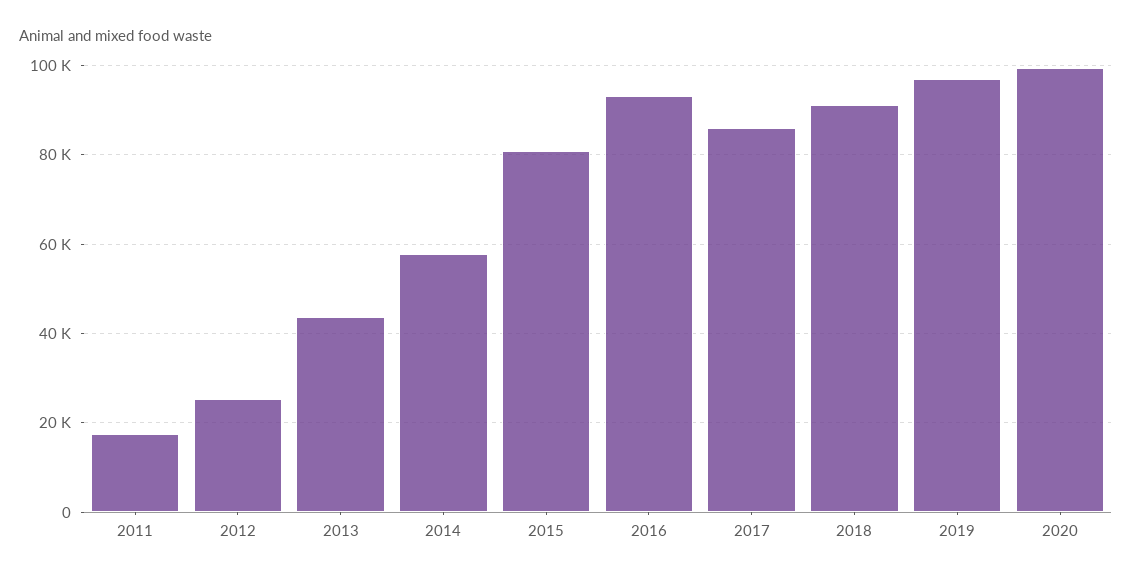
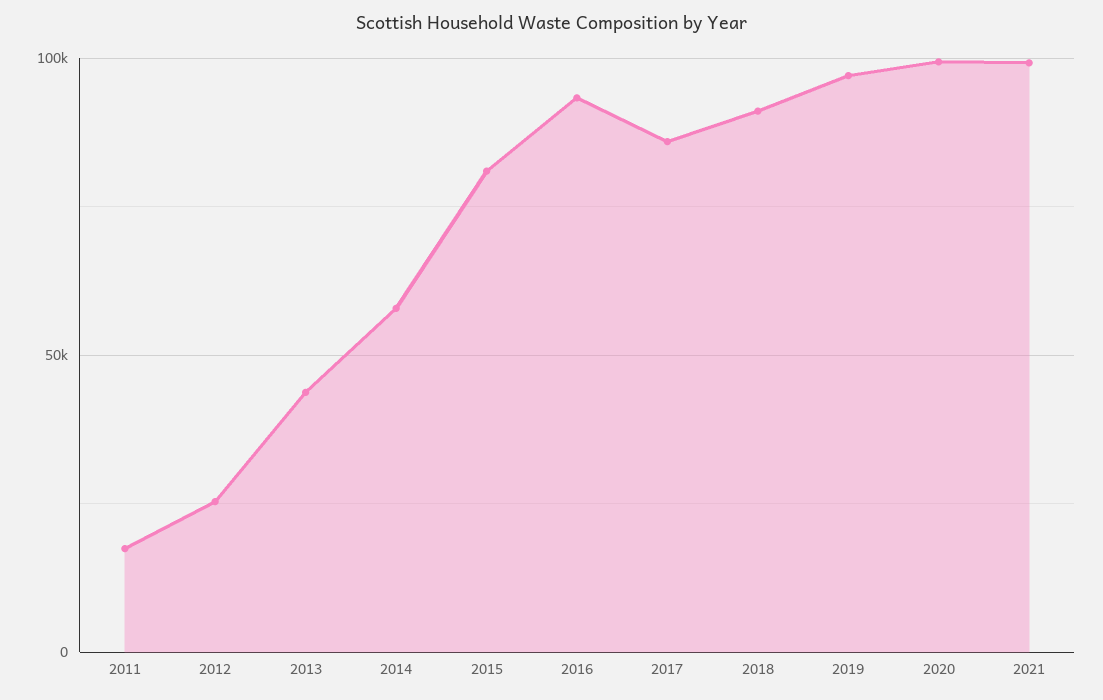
2021: none -> 100000

